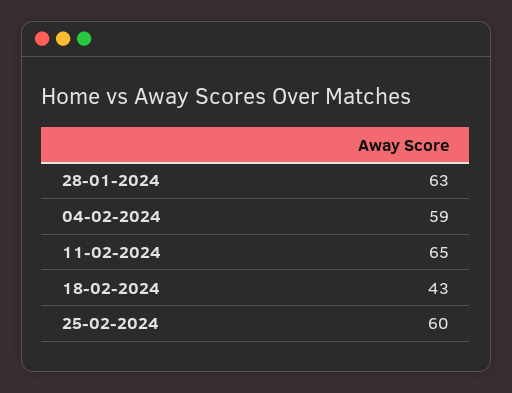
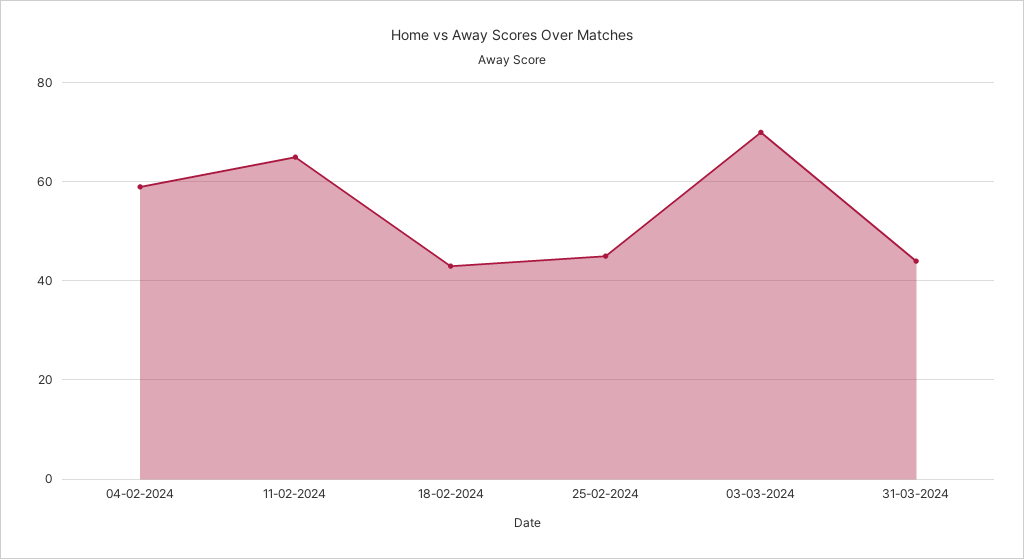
28-01-2024: 63 -> none
25-02-2024: 60 -> 45
03-03-2024: none -> 70
31-03-2024: none -> 45

